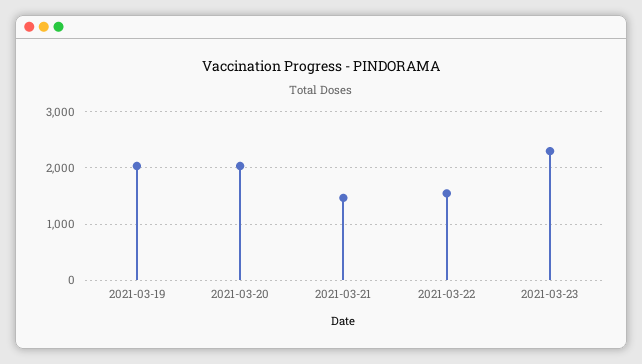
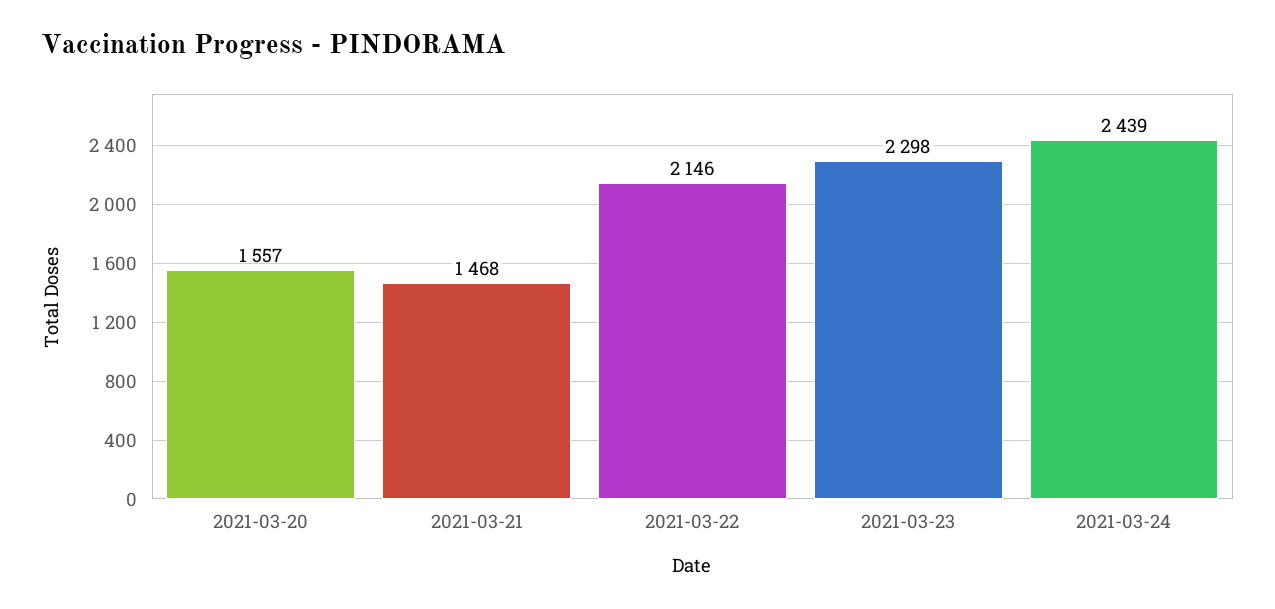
2021-03-19: 2000 -> none
2021-03-20: 2000 -> 1557
2021-03-22: 1600 -> 2146
2021-03-24: none -> 2439

